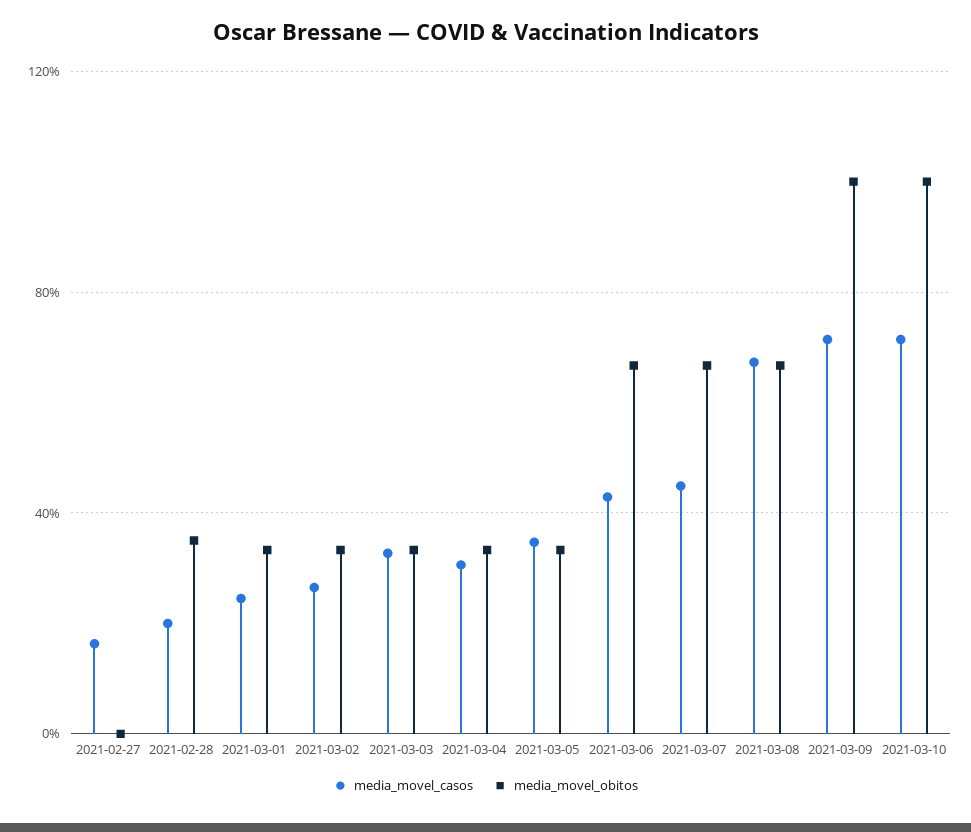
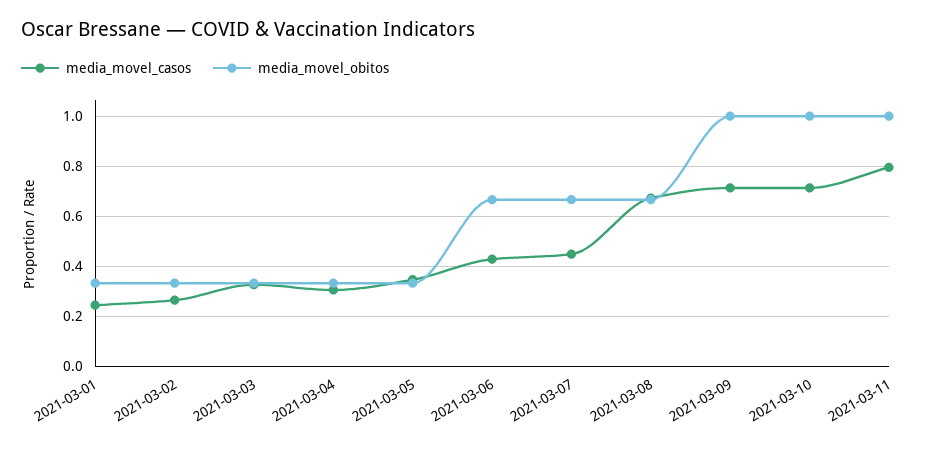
media_movel_casos, 2021-02-27: 0.15 -> none
media_movel_obitos, 2021-02-27: 0 -> none
media_movel_casos, 2021-02-28: 0.2 -> none
media_movel_obitos, 2021-02-28: 0.35 -> none
media_movel_casos, 2021-03-11: none -> 0.8
media_movel_obitos, 2021-03-11: none -> 1

